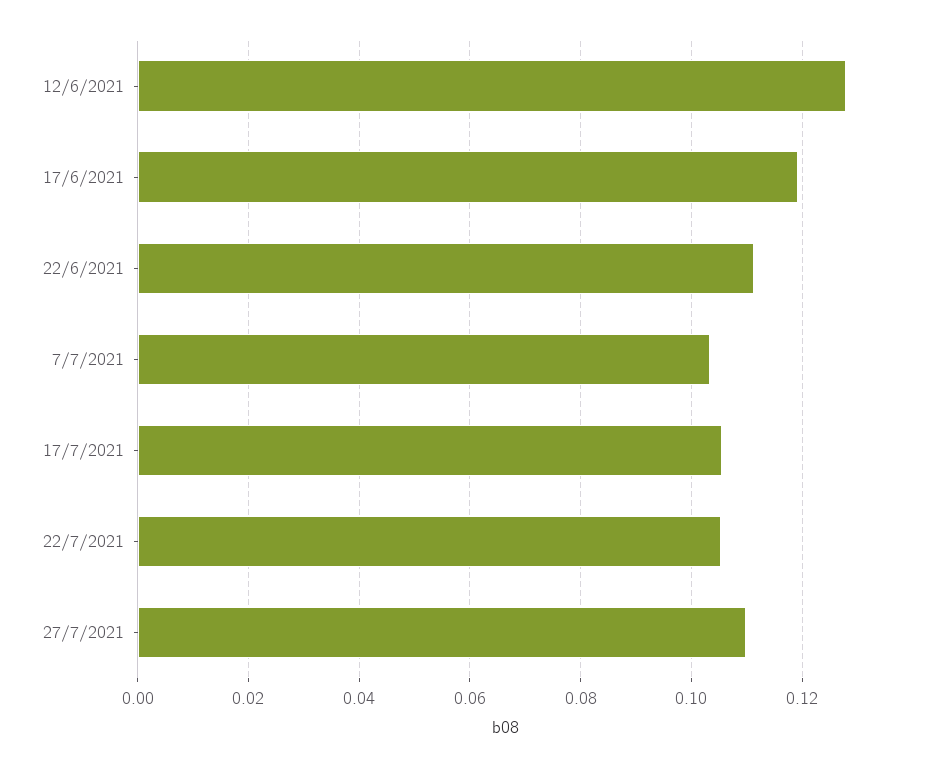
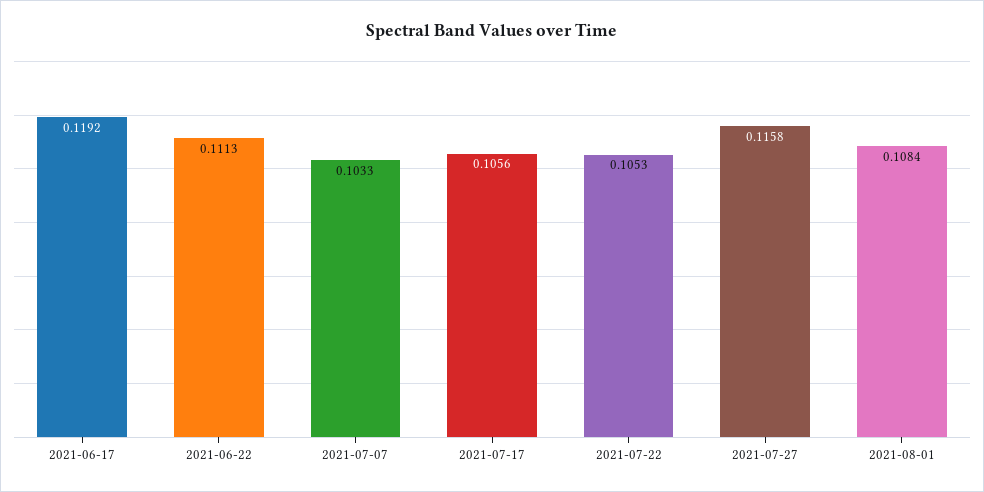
12/6/2021: 0.128 -> none
27/7/2021: 0.11 -> 0.1158
2021-08-01: none -> 0.1084

